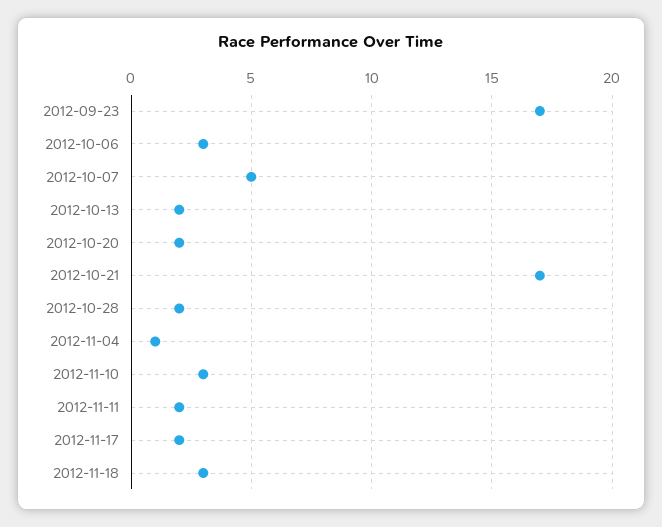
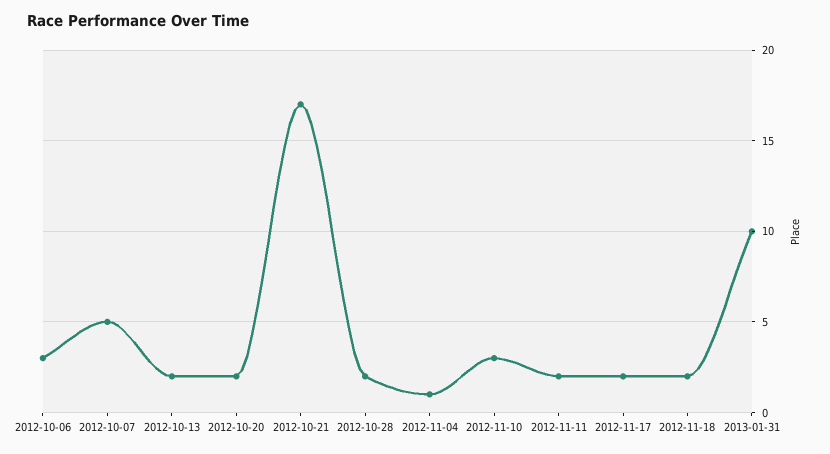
2012-09-23: 17 -> none
2012-11-18: 3 -> 2
2013-01-31: none -> 10

